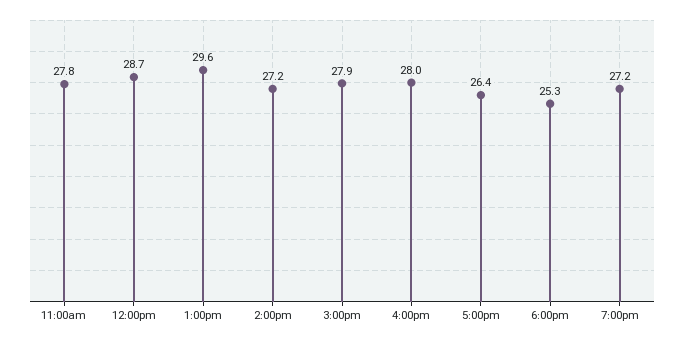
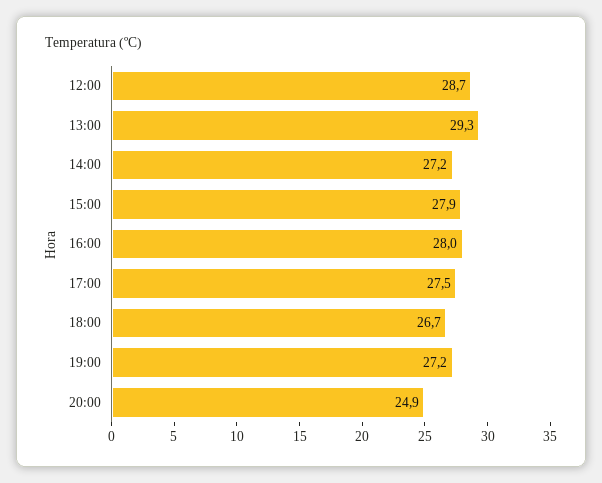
11:00am: 27.8 -> none
1:00pm: 29.6 -> 29.3
5:00pm: 26.4 -> 27.5
6:00pm: 25.3 -> 26.7
20:00: none -> 24.9

